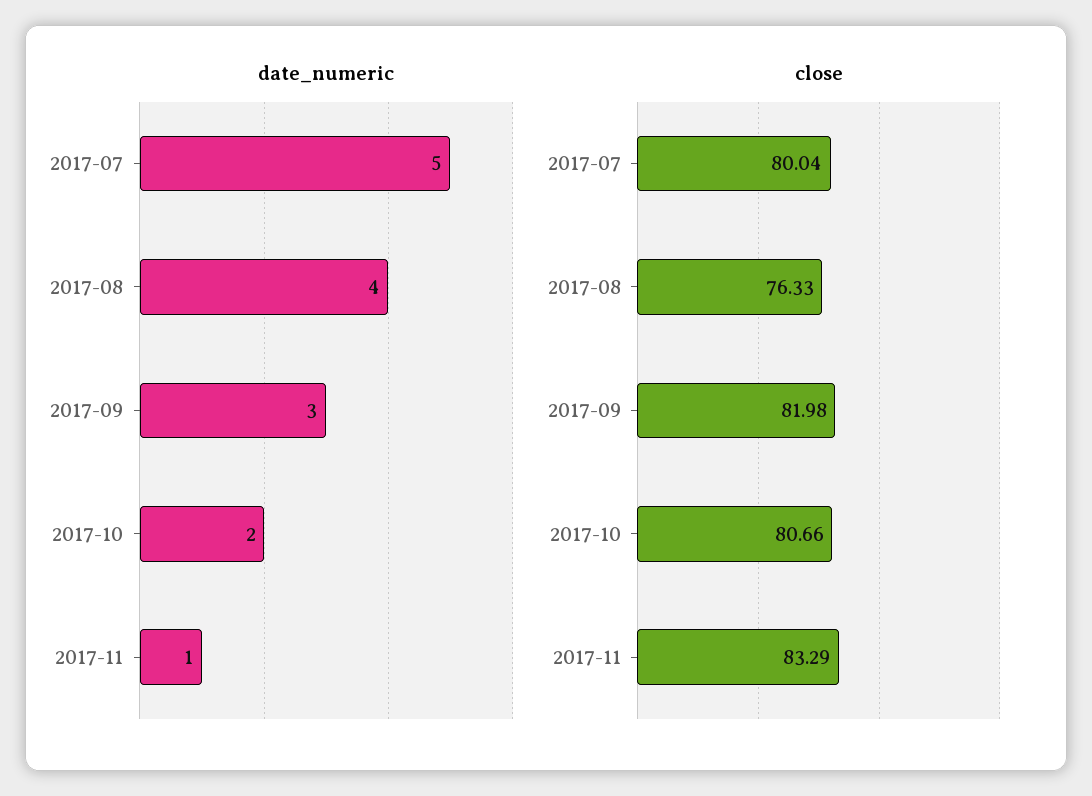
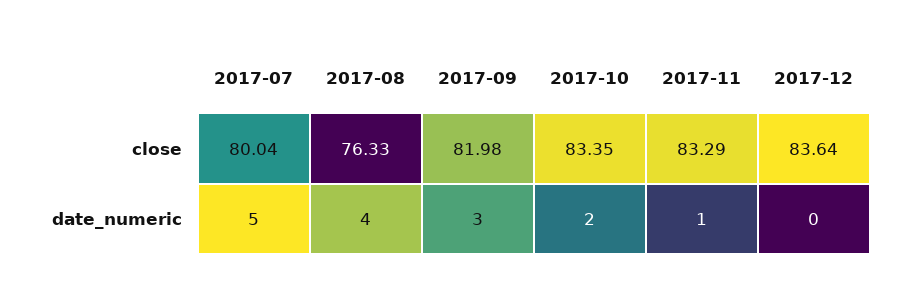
close, 2017-10: 80.66 -> 83.35
close, 2017-12: none -> 83.64
date_numeric, 2017-12: none -> 0

